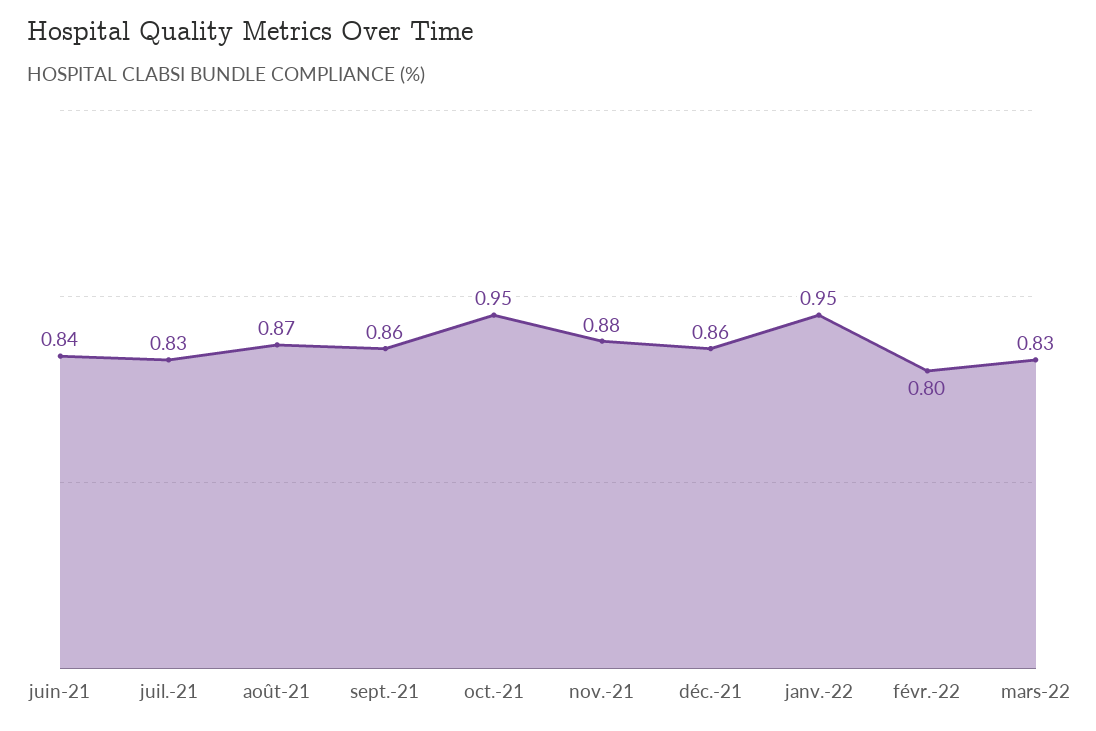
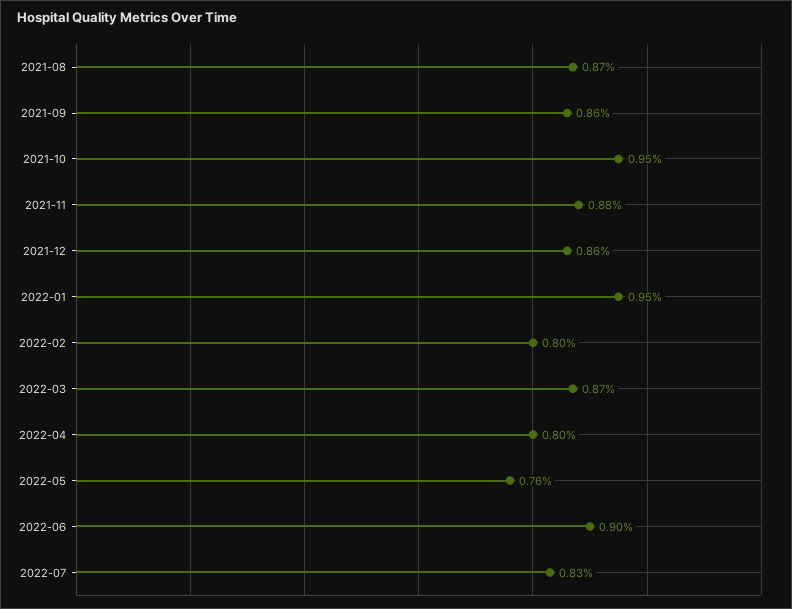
juin-21: 0.84 -> none
juil.-21: 0.83 -> none
mars-22: 0.83 -> 0.87
2022-04: none -> 0.8
2022-05: none -> 0.76
2022-06: none -> 0.9
2022-07: none -> 0.83

